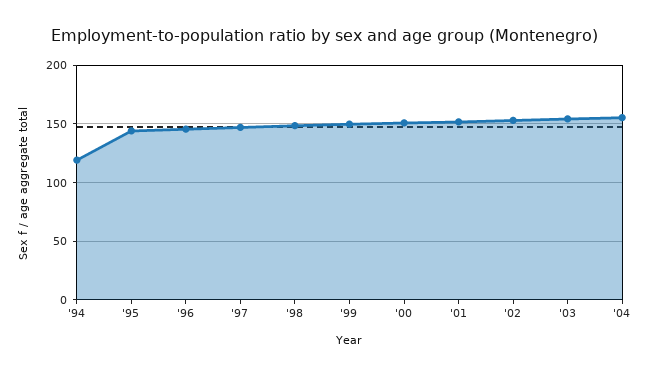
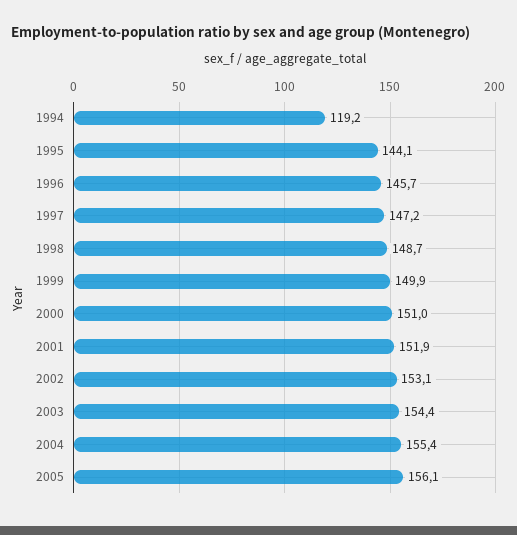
2005: none -> 156.1

